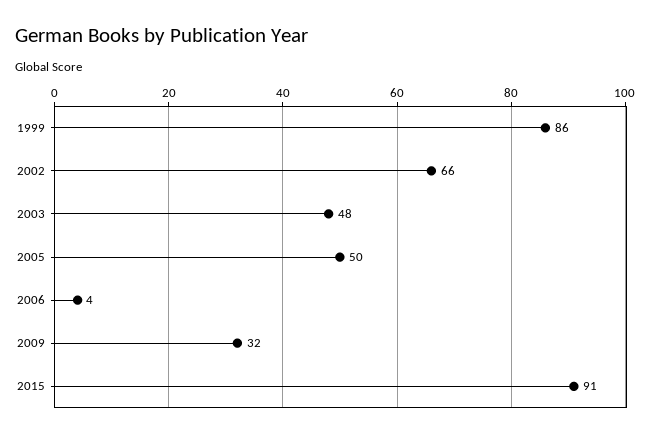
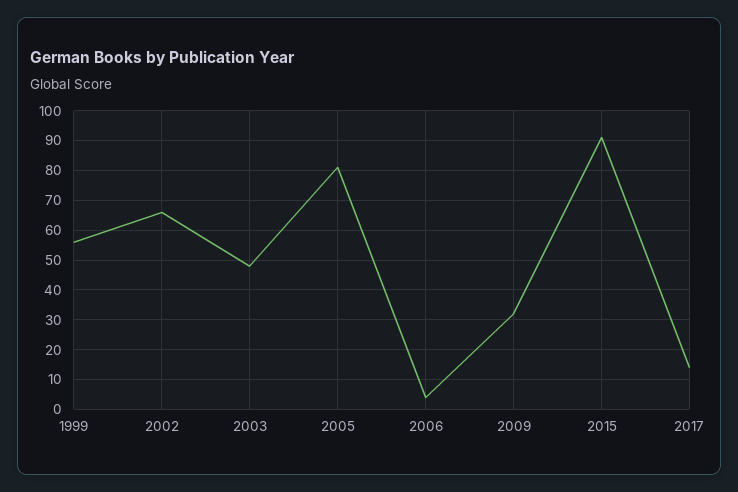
1999: 86 -> 55
2005: 50 -> 80
2017: none -> 15

